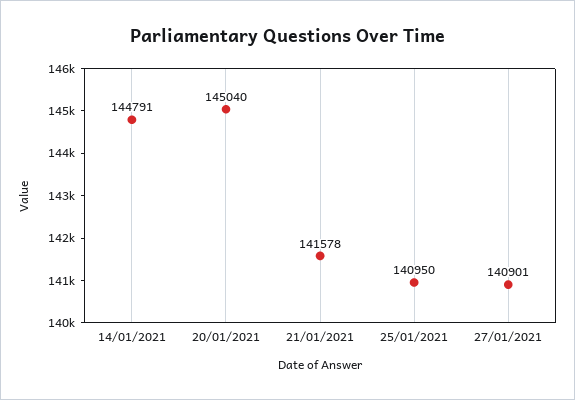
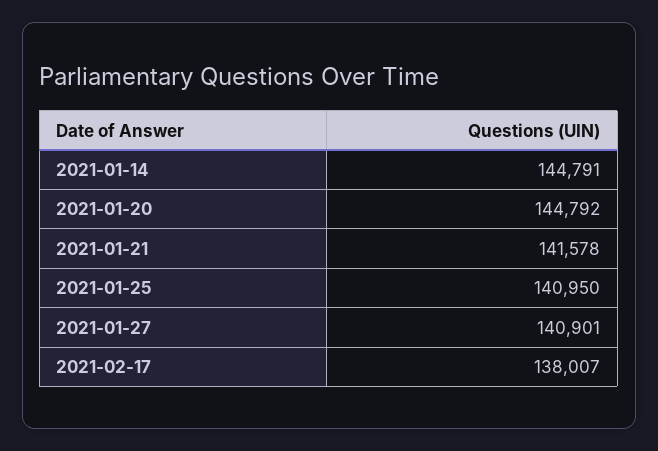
20/01/2021: 145040 -> 144792
2021-02-17: none -> 138007

